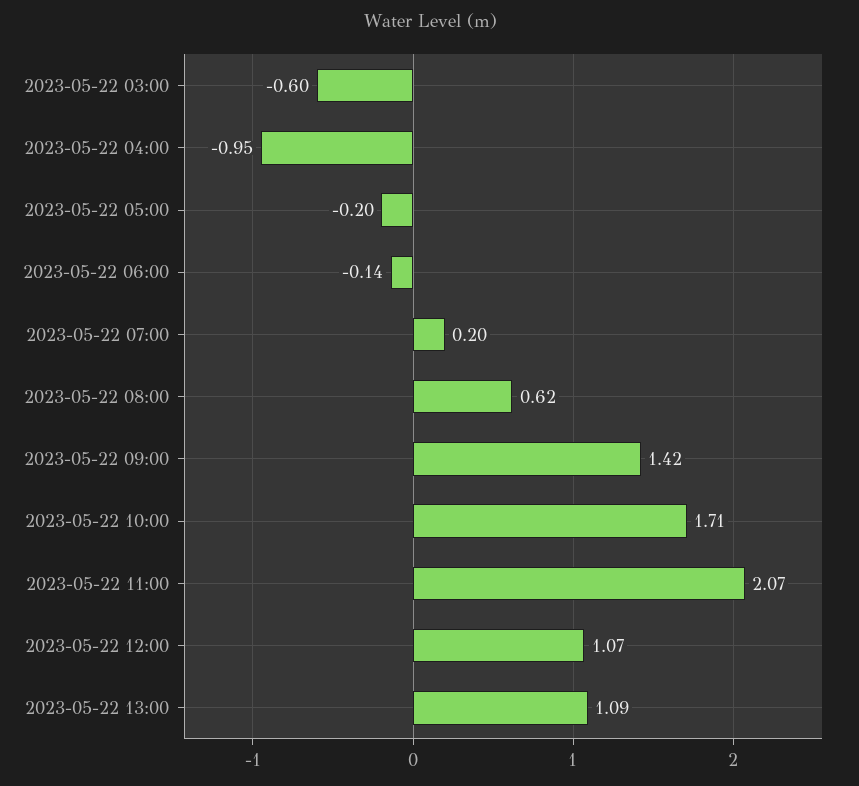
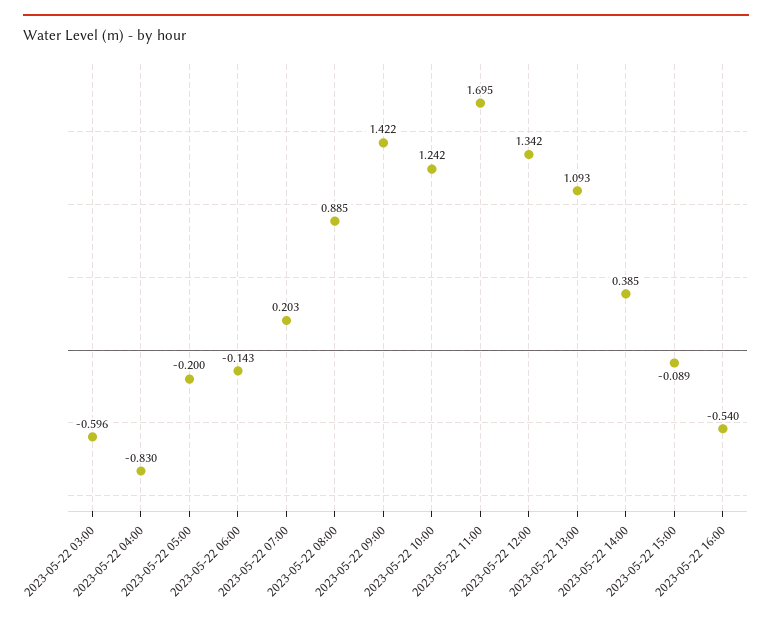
2023-05-22 04:00: -0.95 -> -0.83
2023-05-22 08:00: 0.62 -> 0.885
2023-05-22 10:00: 1.71 -> 1.242
2023-05-22 11:00: 2.07 -> 1.695
2023-05-22 12:00: 1.07 -> 1.342
2023-05-22 14:00: none -> 0.385
2023-05-22 15:00: none -> -0.089
2023-05-22 16:00: none -> -0.54

